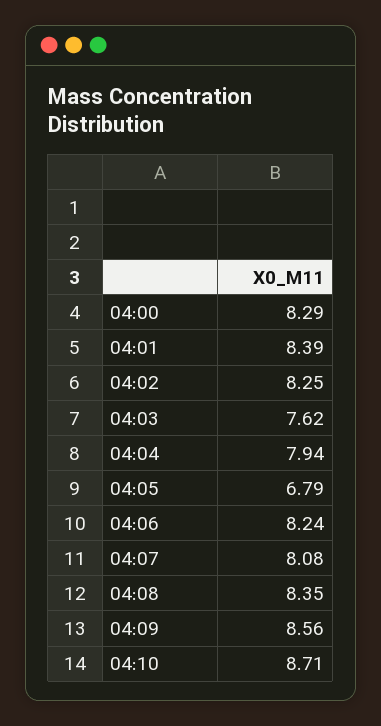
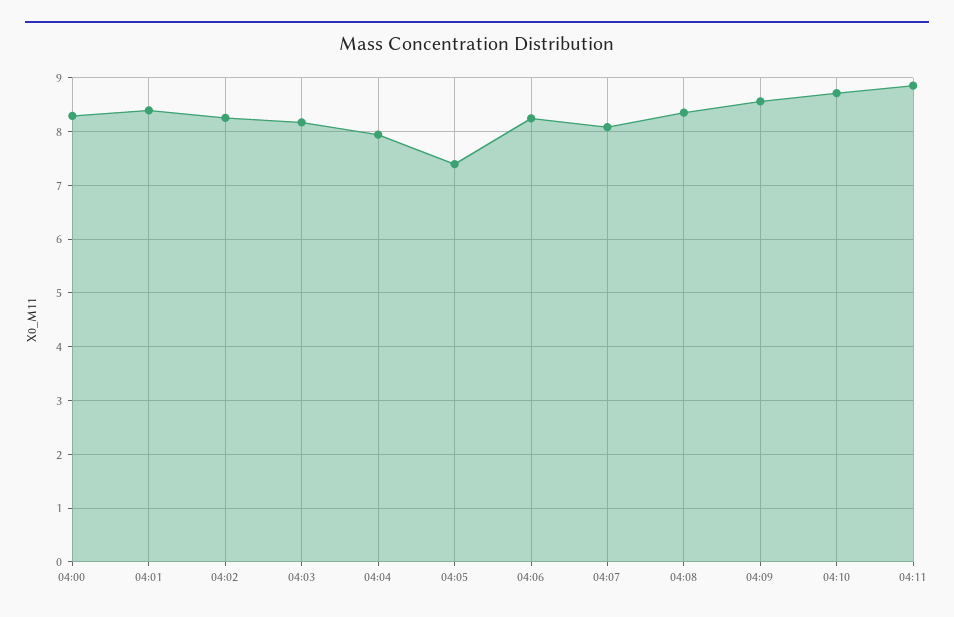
04:03: 7.62 -> 8.2
04:05: 6.79 -> 7.4
04:11: none -> 8.8

